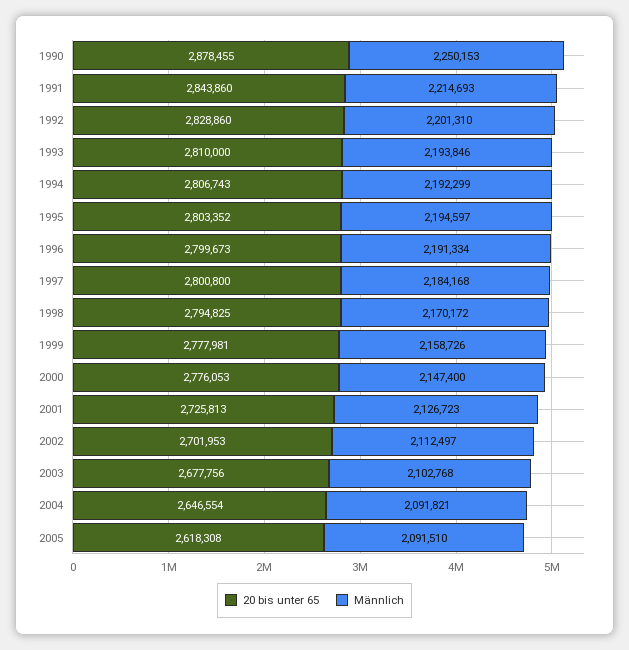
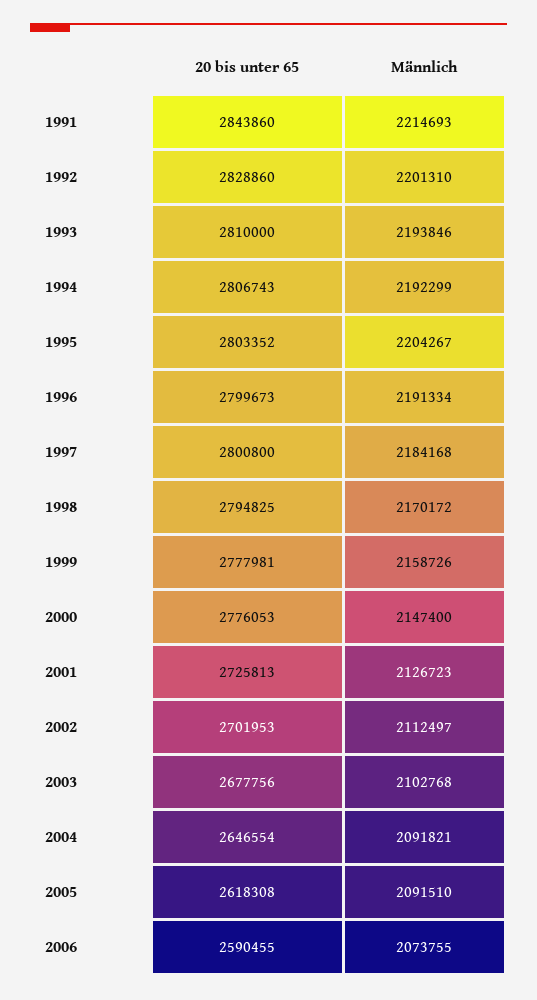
20 bis unter 65, 1990: 2878455 -> none
Männlich, 1990: 2250153 -> none
Männlich, 1995: 2194597 -> 2204267
20 bis unter 65, 2006: none -> 2590455
Männlich, 2006: none -> 2073755

